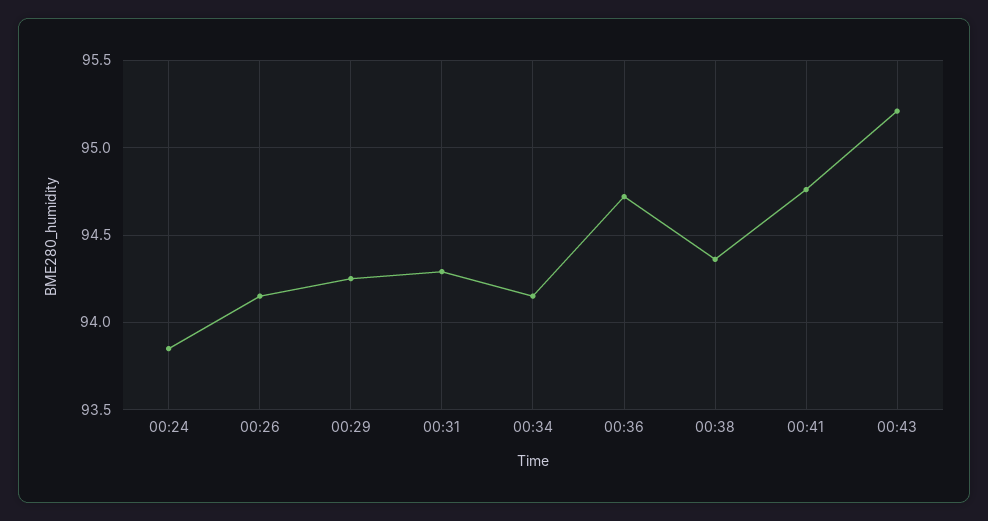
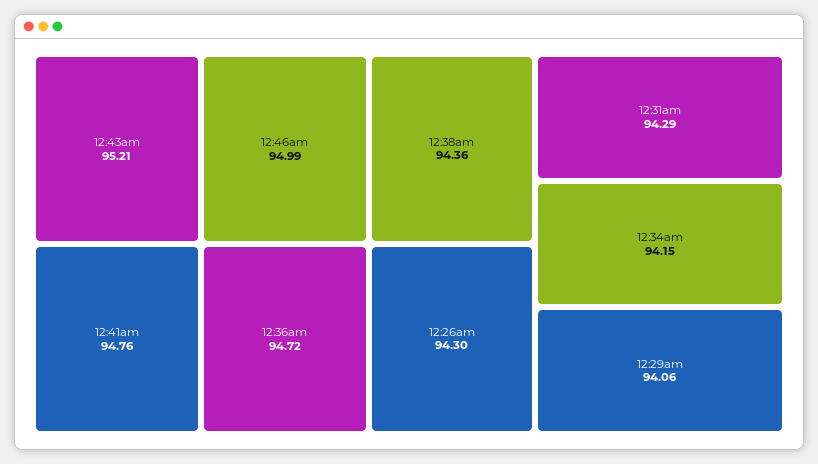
00:24: 93.85 -> none
00:26: 94.15 -> 94.3
00:29: 94.25 -> 94.06
12:46am: none -> 94.99

